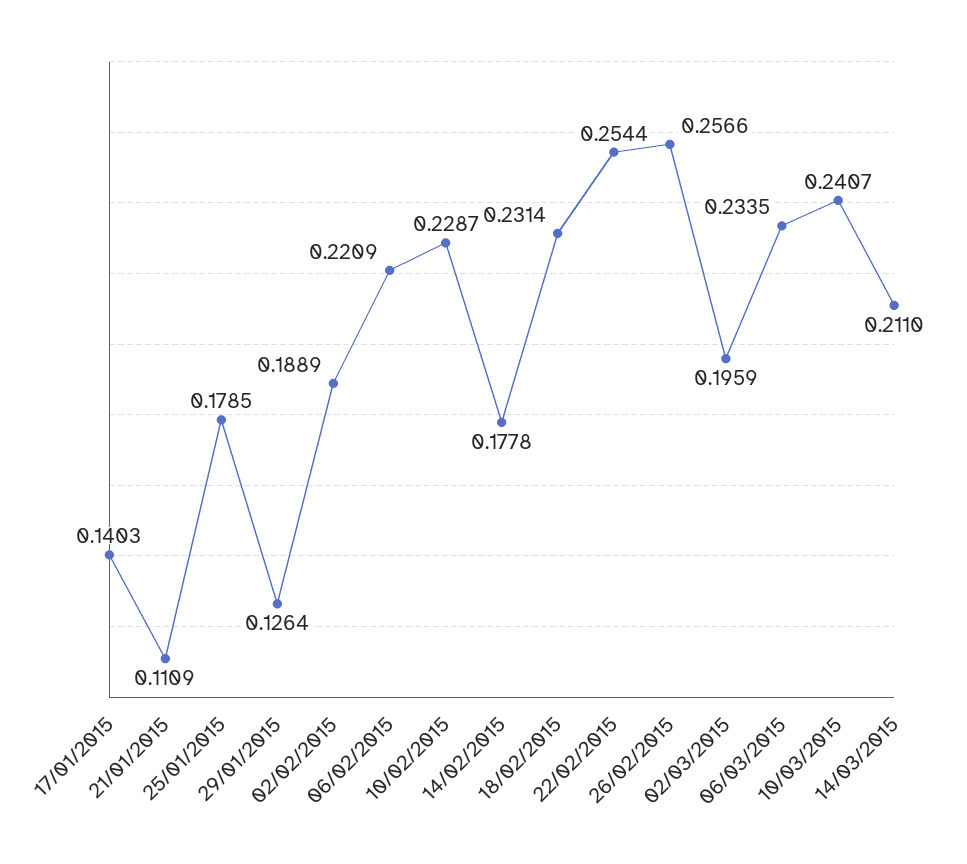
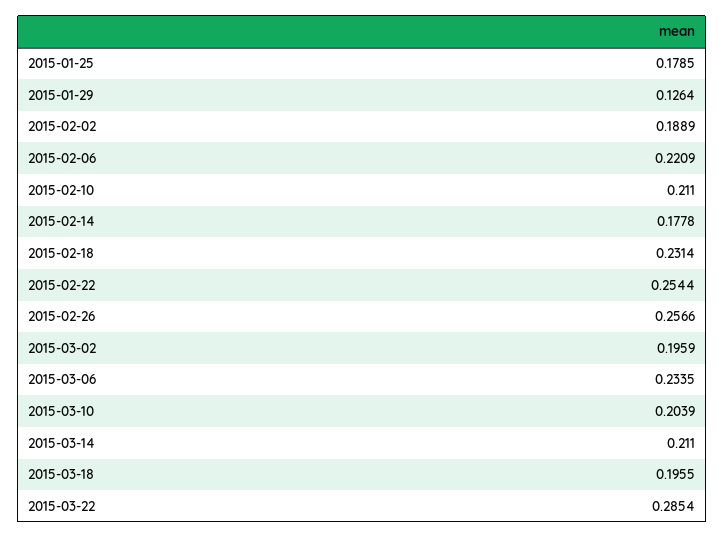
17/01/2015: 0.1403 -> none
21/01/2015: 0.1109 -> none
10/02/2015: 0.2287 -> 0.211
10/03/2015: 0.2407 -> 0.2039
2015-03-18: none -> 0.1955
2015-03-22: none -> 0.2854

